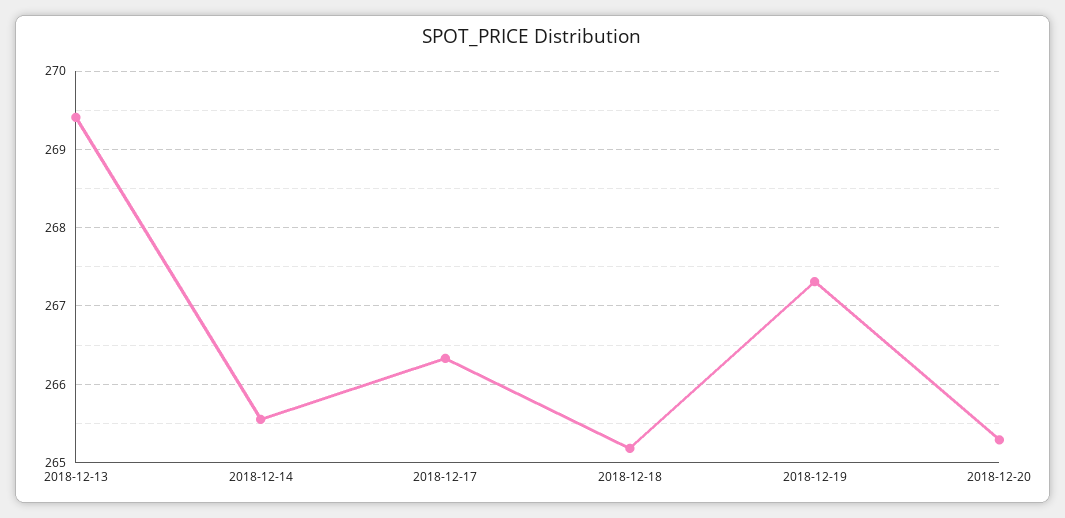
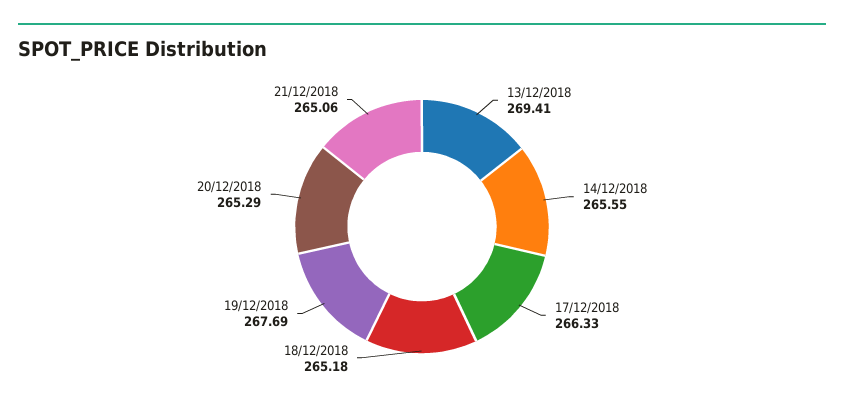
2018-12-19: 267.3 -> 267.69
21/12/2018: none -> 265.06

